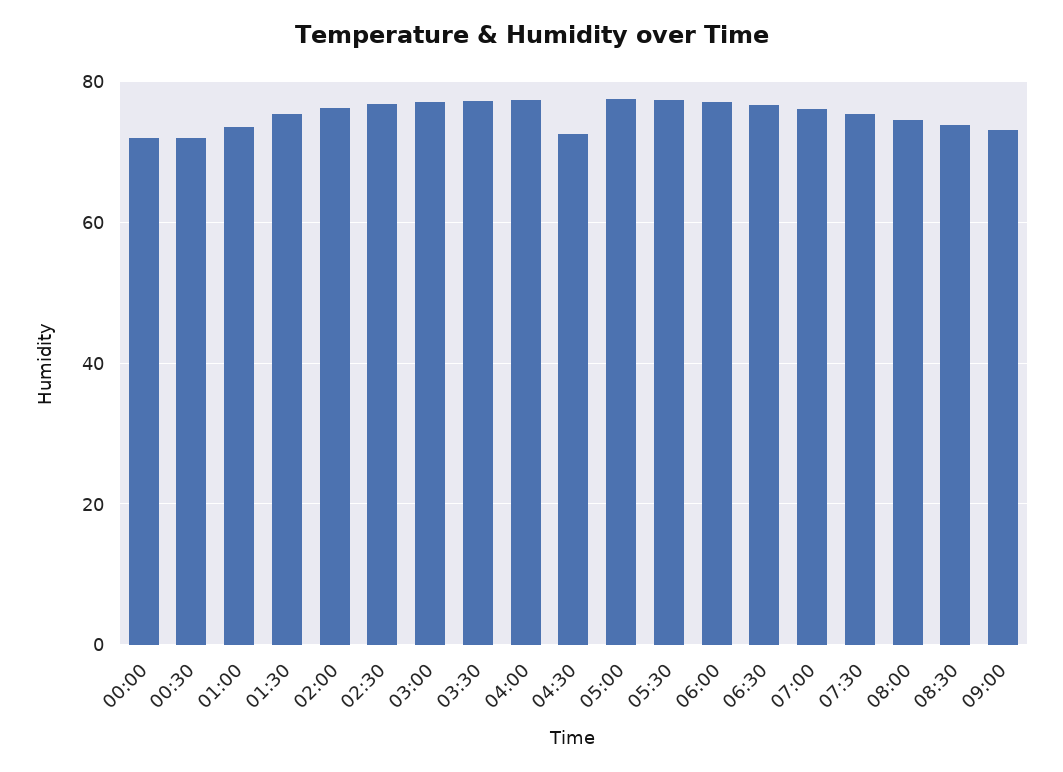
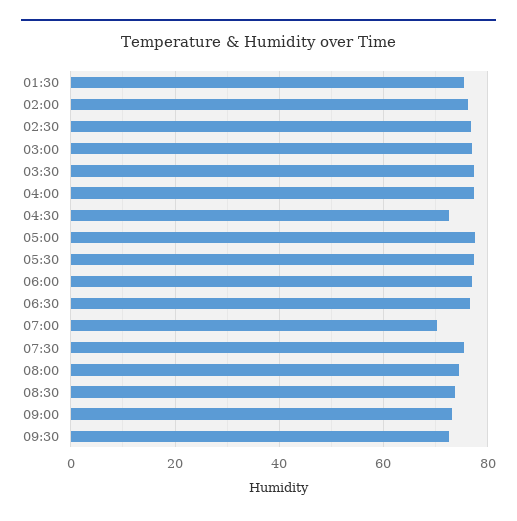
00:00: 72 -> none
00:30: 72 -> none
01:00: 74 -> none
07:00: 76 -> 70
09:30: none -> 72

